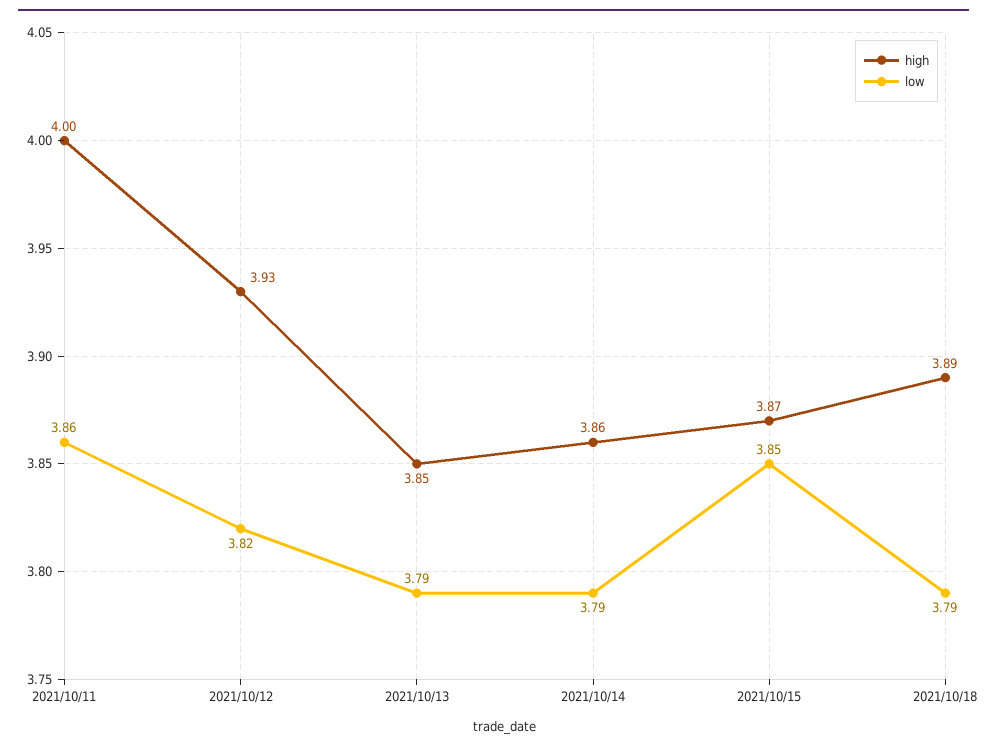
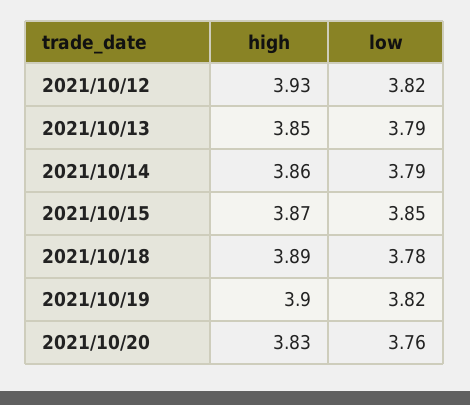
high, 2021/10/11: 4 -> none
low, 2021/10/11: 3.86 -> none
low, 2021/10/18: 3.79 -> 3.78
high, 2021/10/19: none -> 3.9
low, 2021/10/19: none -> 3.82
high, 2021/10/20: none -> 3.83
low, 2021/10/20: none -> 3.76

